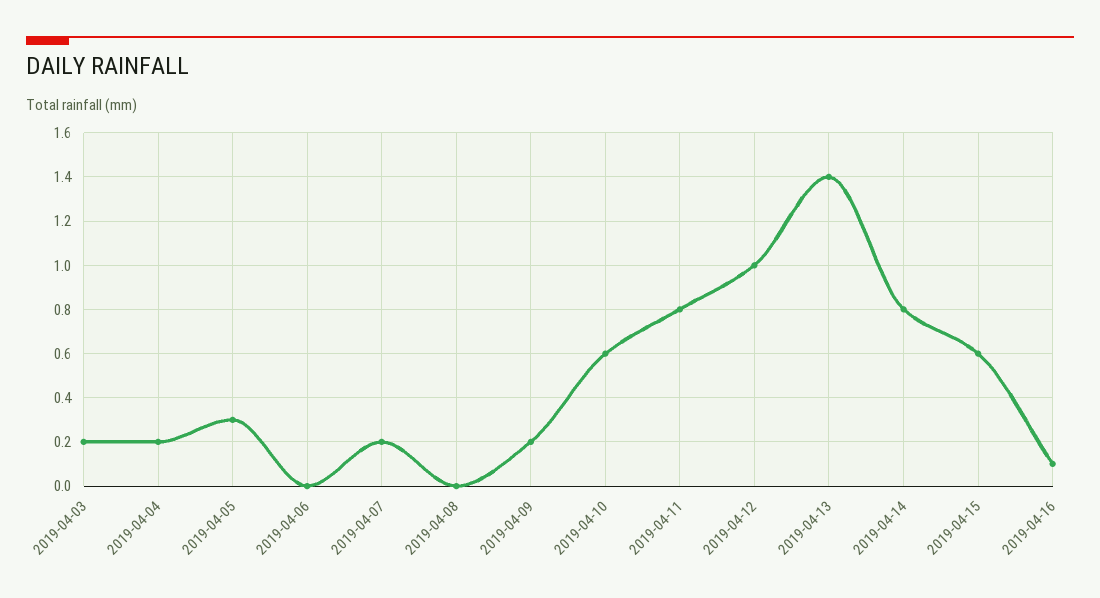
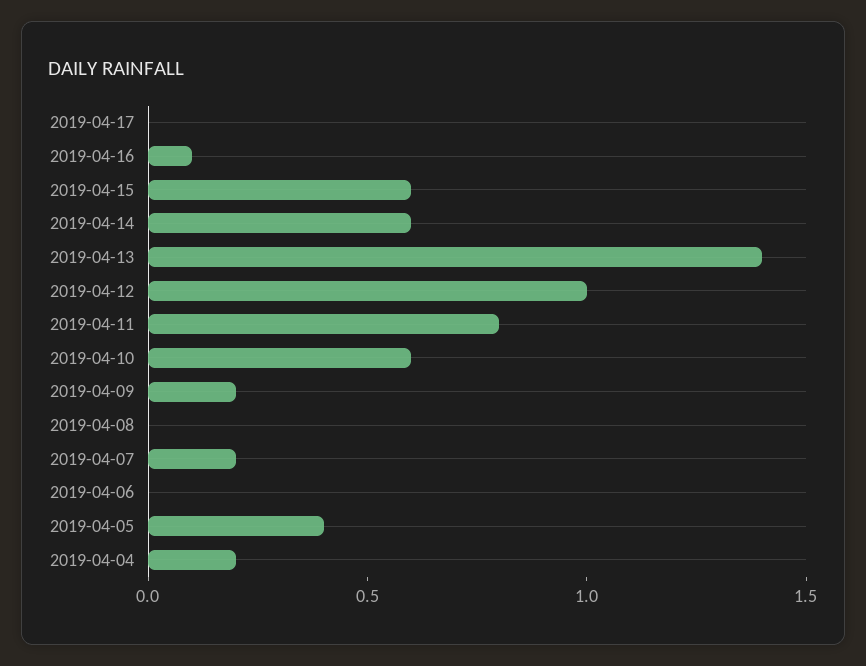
2019-04-03: 0.2 -> none
2019-04-05: 0.3 -> 0.4
2019-04-14: 0.8 -> 0.6
2019-04-17: none -> 0

